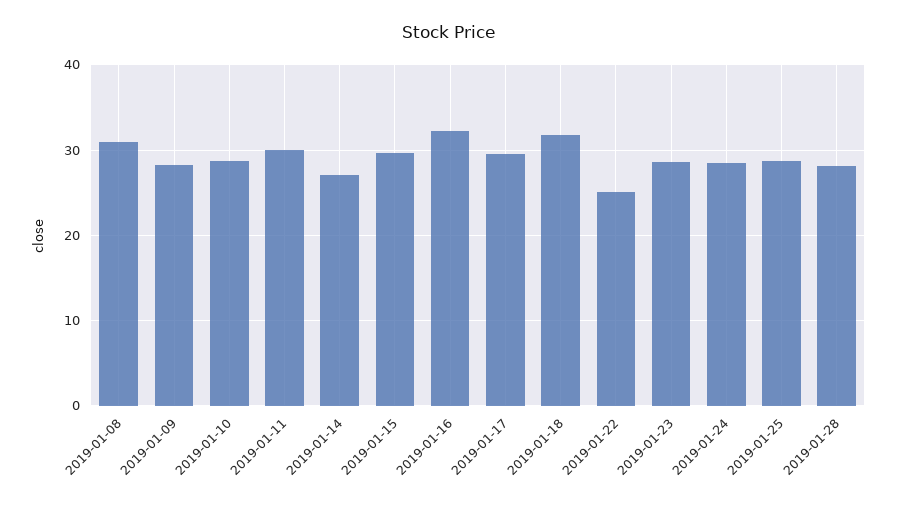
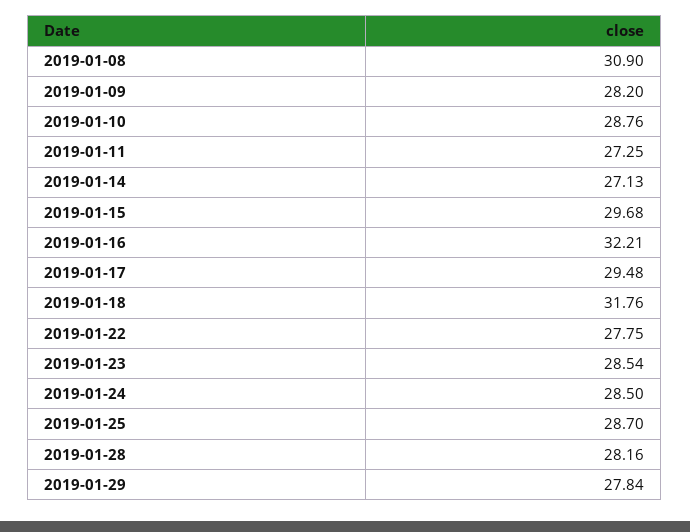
2019-01-11: 30 -> 27.25
2019-01-22: 25 -> 27.75
2019-01-29: none -> 27.84

